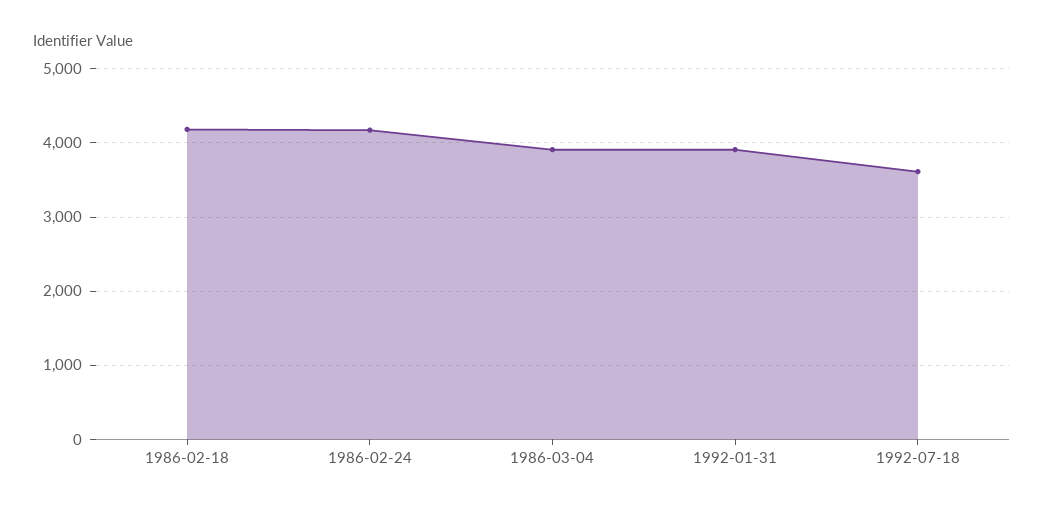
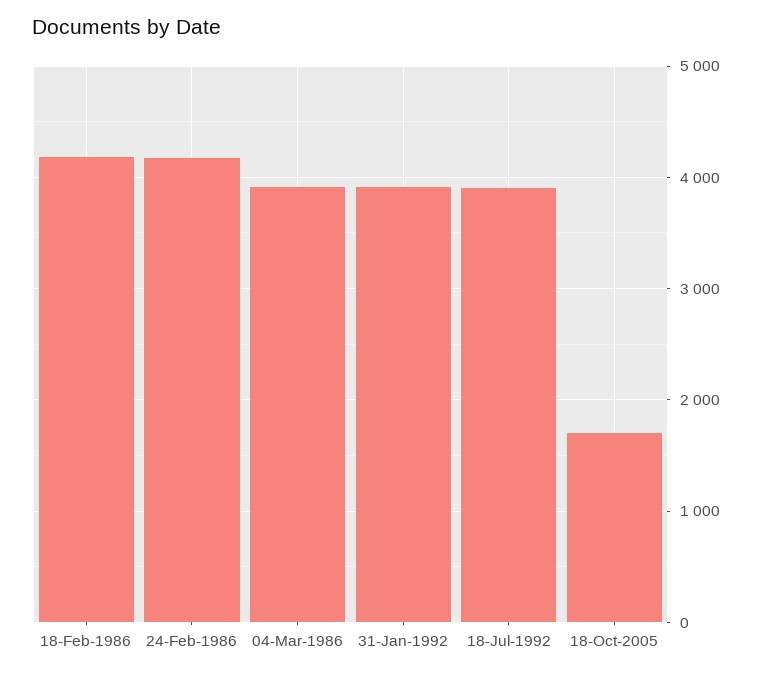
1992-07-18: 3600 -> 3900
18-Oct-2005: none -> 1700

